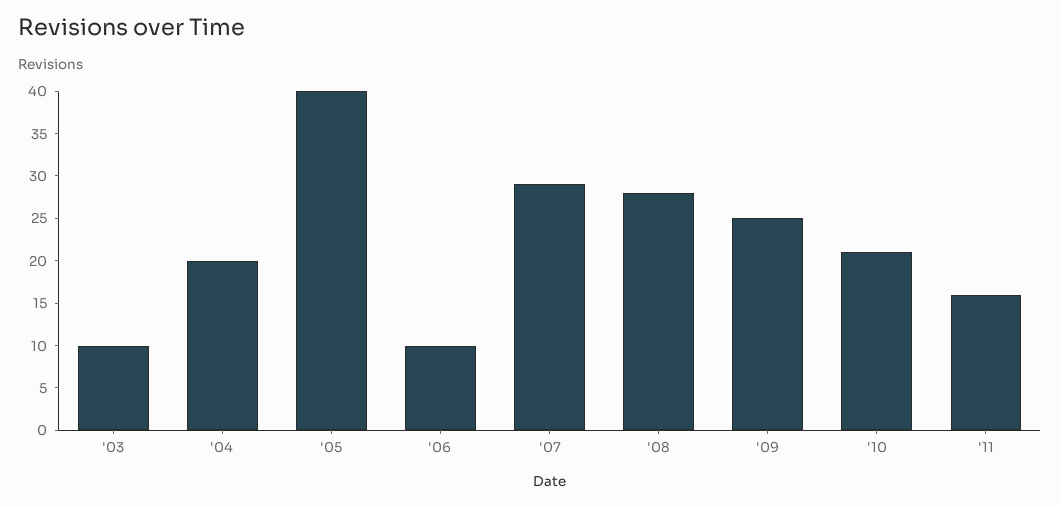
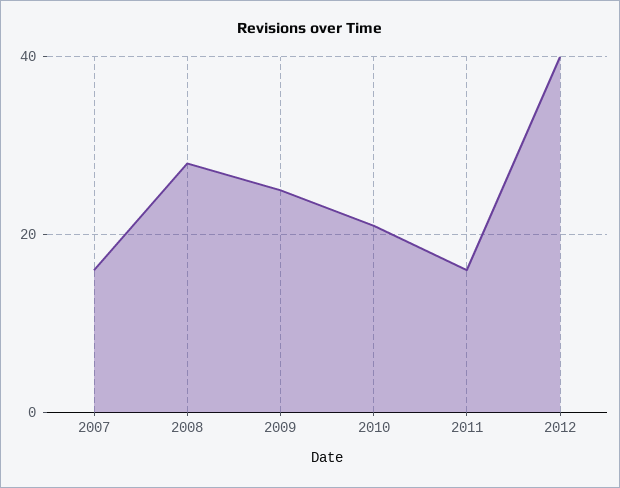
'03: 10 -> none
'04: 20 -> none
'05: 40 -> none
'06: 10 -> none
'07: 29 -> 15
2012: none -> 40

